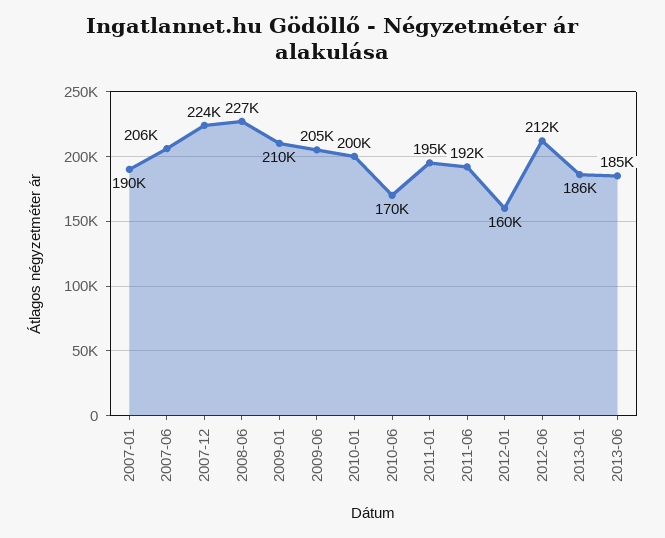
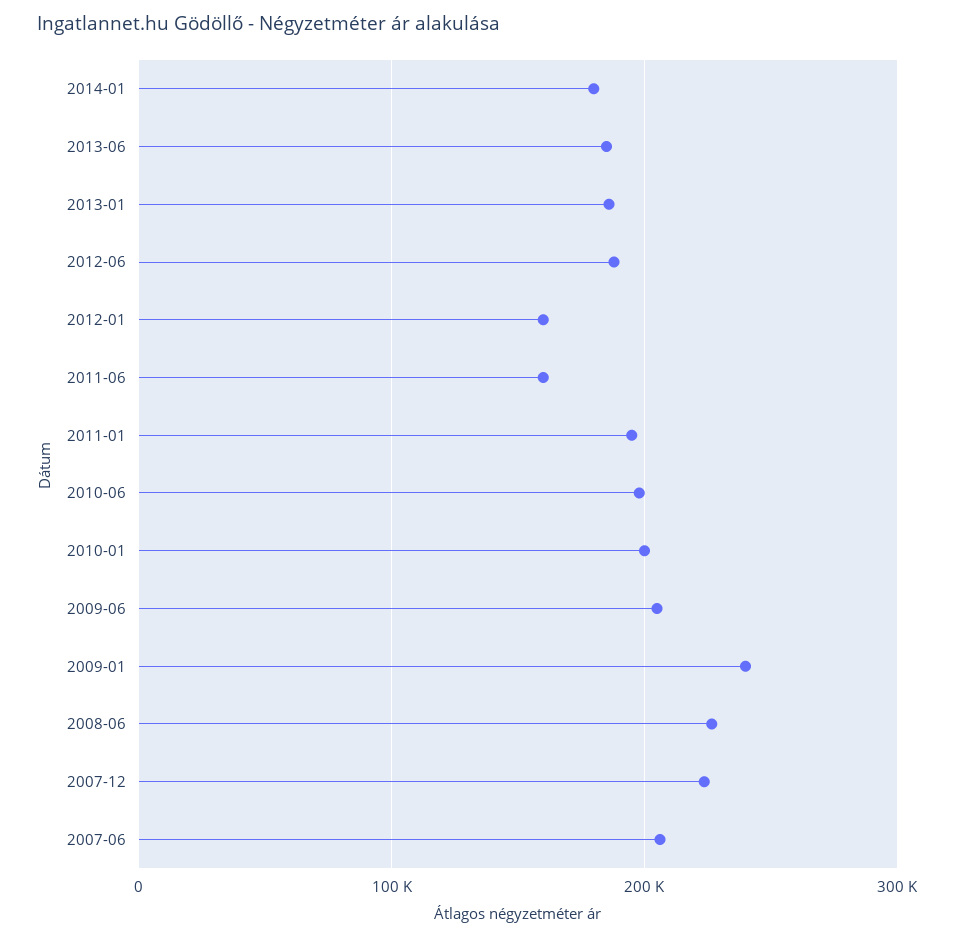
2007-01: 190000 -> none
2009-01: 210000 -> 240000
2010-06: 170000 -> 200000
2011-06: 192000 -> 160000
2012-06: 212000 -> 190000
2014-01: none -> 180000

